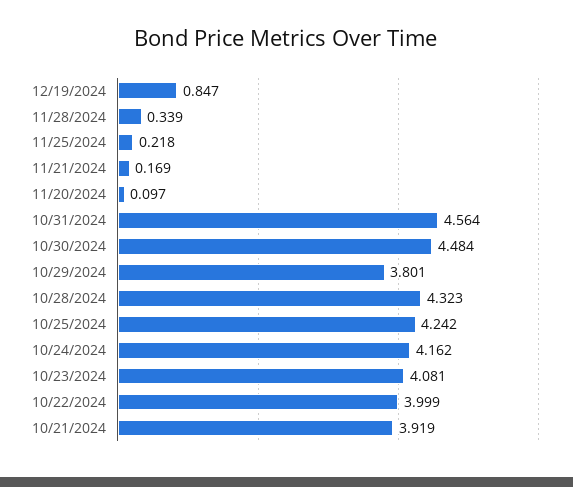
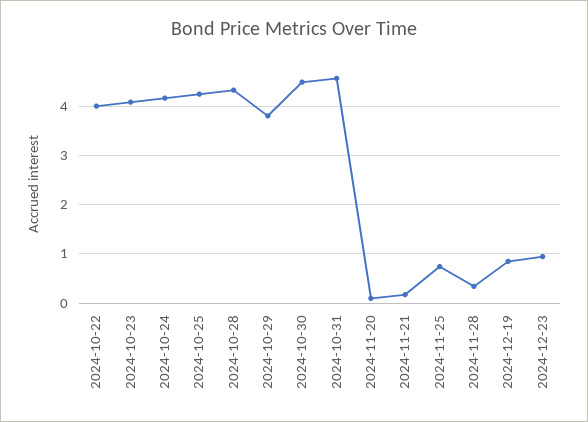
11/25/2024: 0.218 -> 0.8
10/21/2024: 3.919 -> none
2024-12-23: none -> 1

